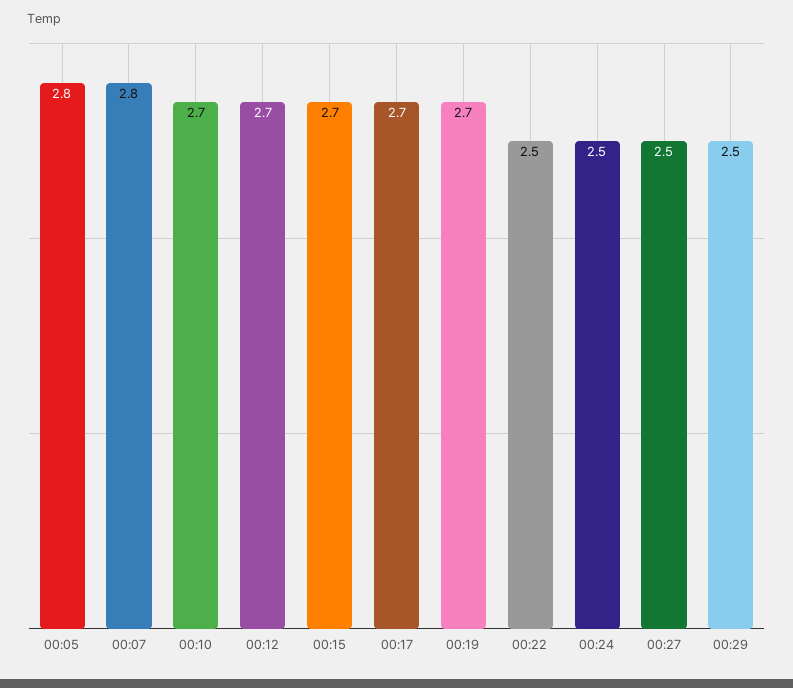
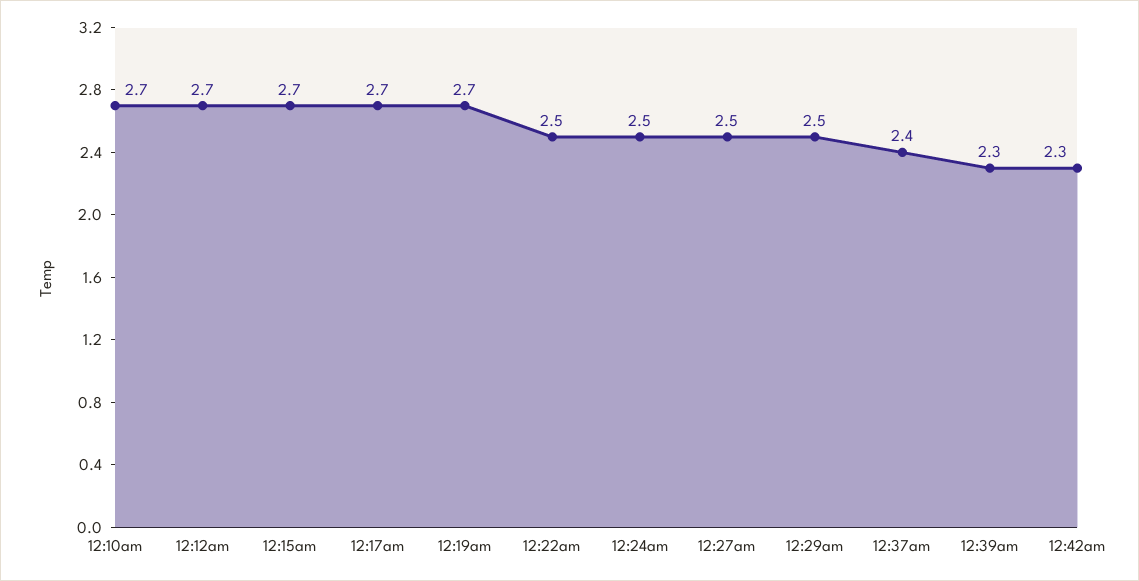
00:05: 2.8 -> none
00:07: 2.8 -> none
12:37am: none -> 2.4
12:39am: none -> 2.3
12:42am: none -> 2.3

